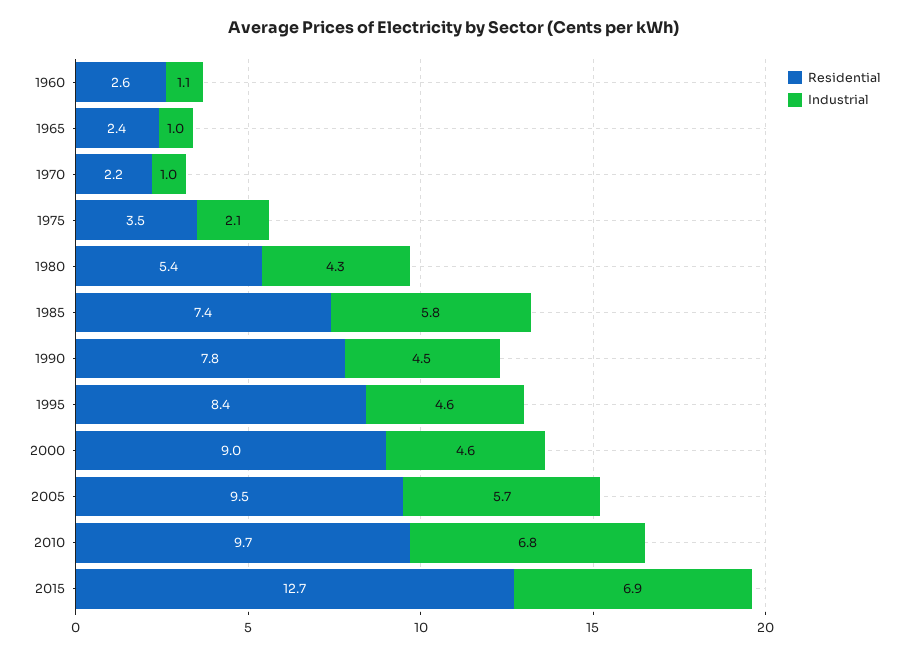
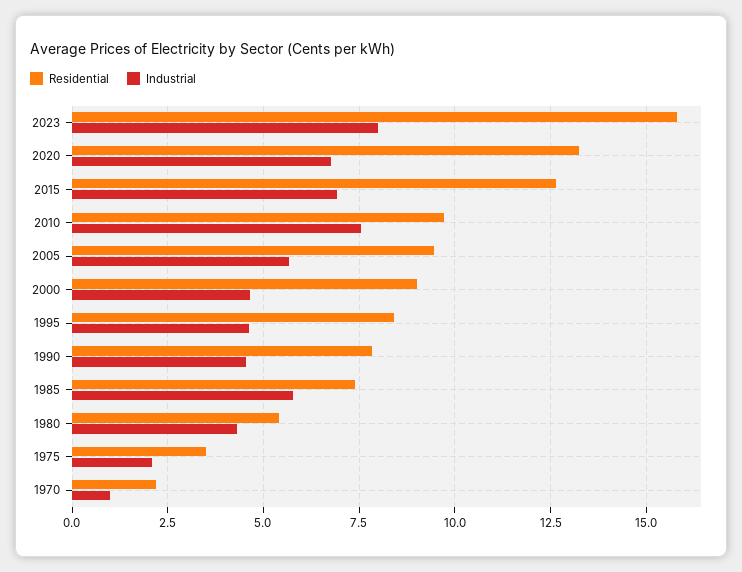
Residential, 1960: 2.6 -> none
Industrial, 1960: 1.1 -> none
Residential, 1965: 2.4 -> none
Industrial, 1965: 1 -> none
Industrial, 2010: 6.8 -> 7.5
Residential, 2023: none -> 15.75
Industrial, 2023: none -> 8
Residential, 2020: none -> 13.25
Industrial, 2020: none -> 6.75

